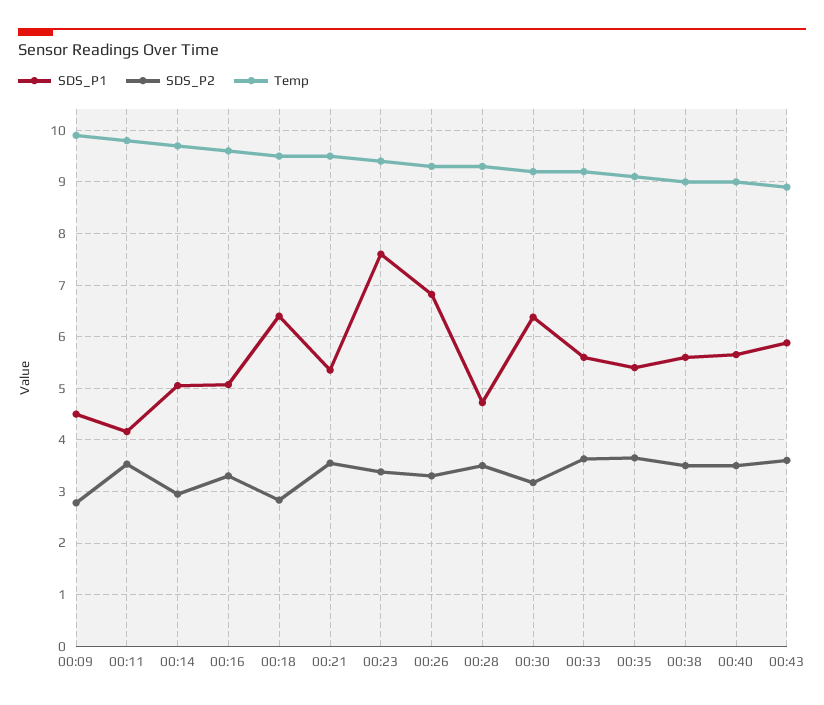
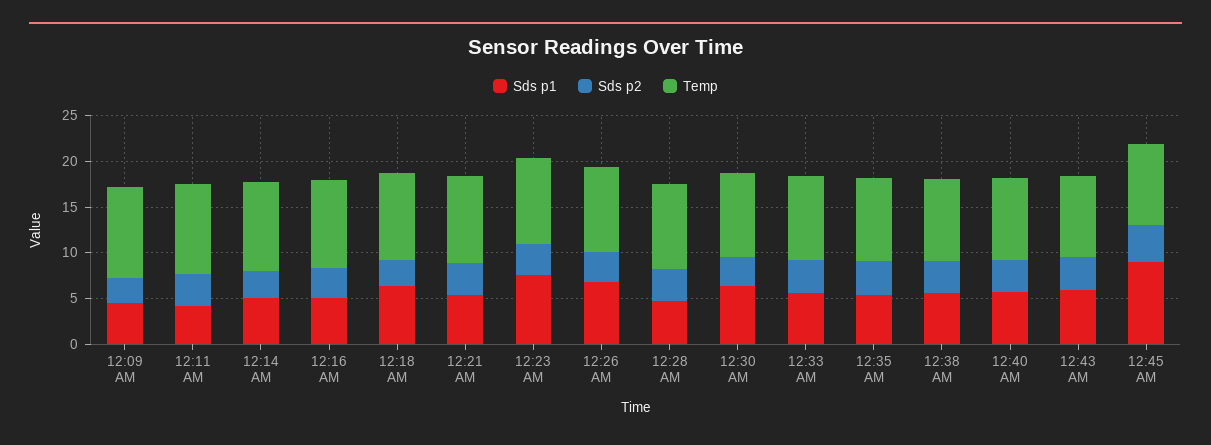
SDS_P1, 12:45 AM: none -> 9
SDS_P2, 12:45 AM: none -> 4
Temp, 12:45 AM: none -> 9

